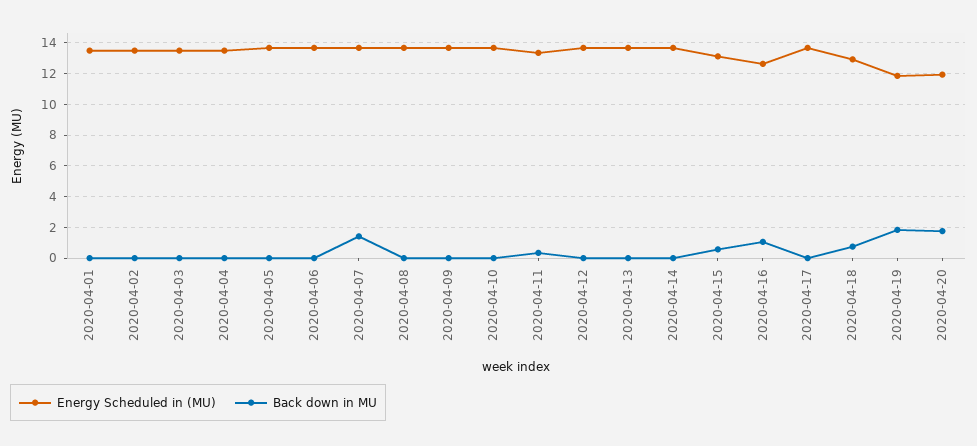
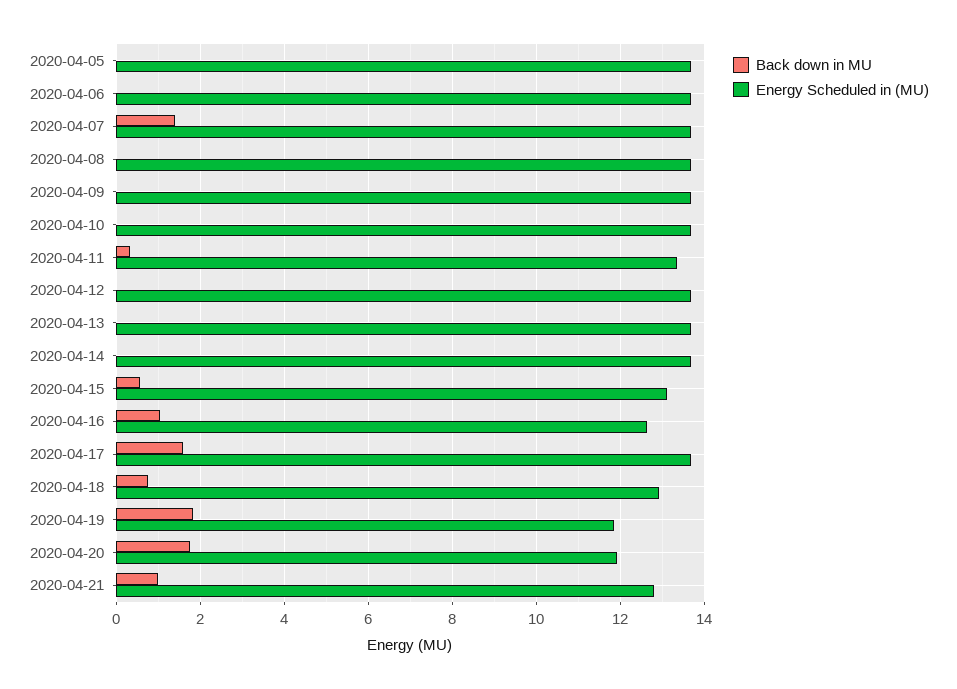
Energy Scheduled in (MU), 2020-04-01: 13.5 -> none
Back down in MU, 2020-04-01: 0 -> none
Energy Scheduled in (MU), 2020-04-02: 13.5 -> none
Back down in MU, 2020-04-02: 0 -> none
Energy Scheduled in (MU), 2020-04-03: 13.5 -> none
Back down in MU, 2020-04-03: 0 -> none
Energy Scheduled in (MU), 2020-04-04: 13.5 -> none
Back down in MU, 2020-04-04: 0 -> none
Back down in MU, 2020-04-17: 0 -> 1.6
Back down in MU, 2020-04-21: none -> 1
Energy Scheduled in (MU), 2020-04-21: none -> 12.8

